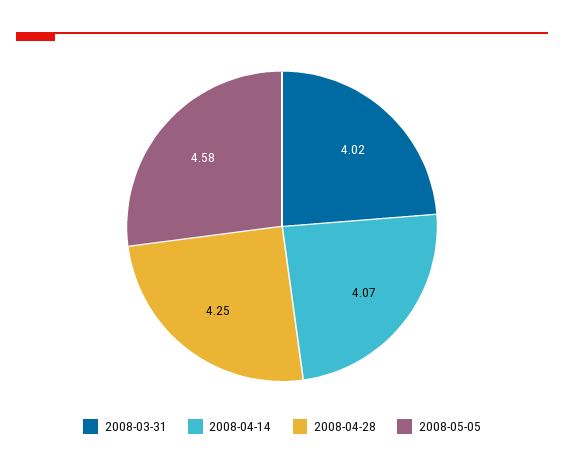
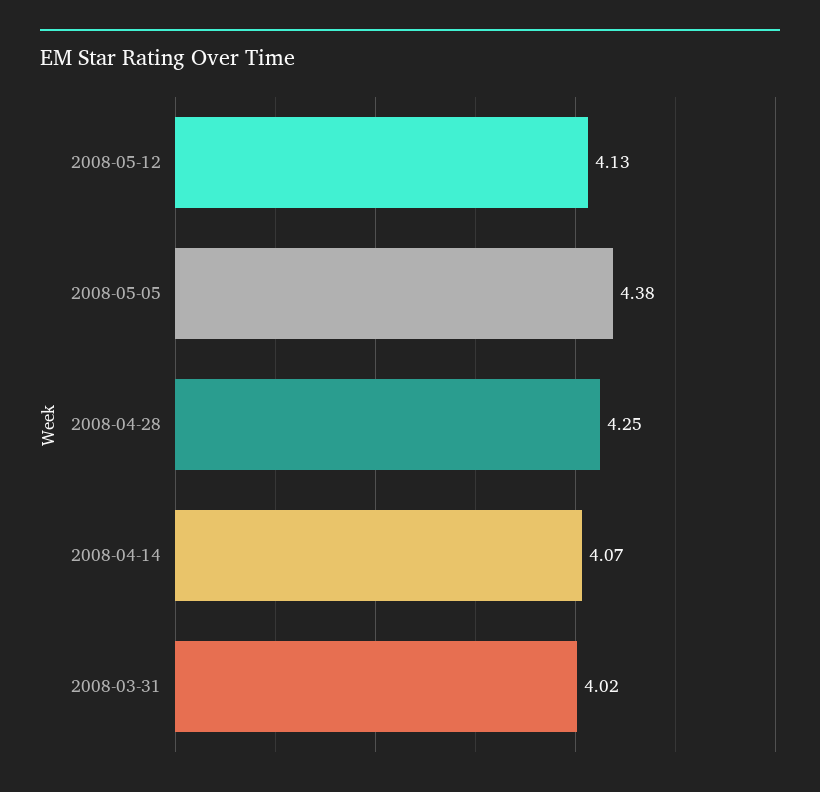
2008-05-05: 4.58 -> 4.38
2008-05-12: none -> 4.13

